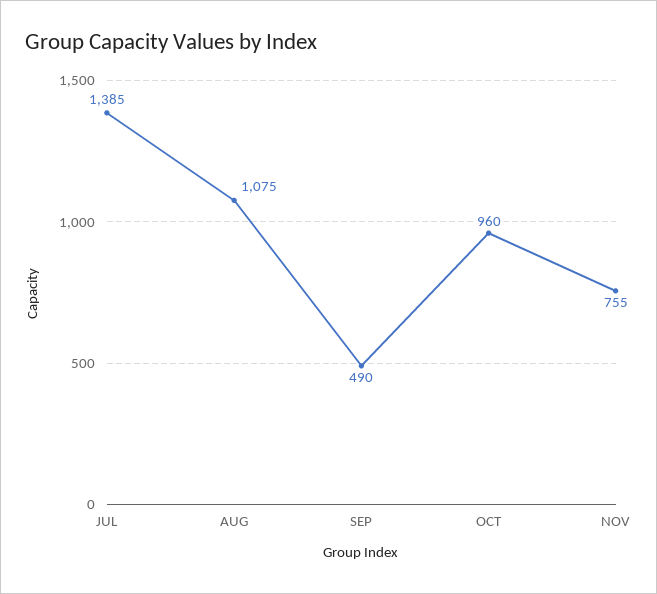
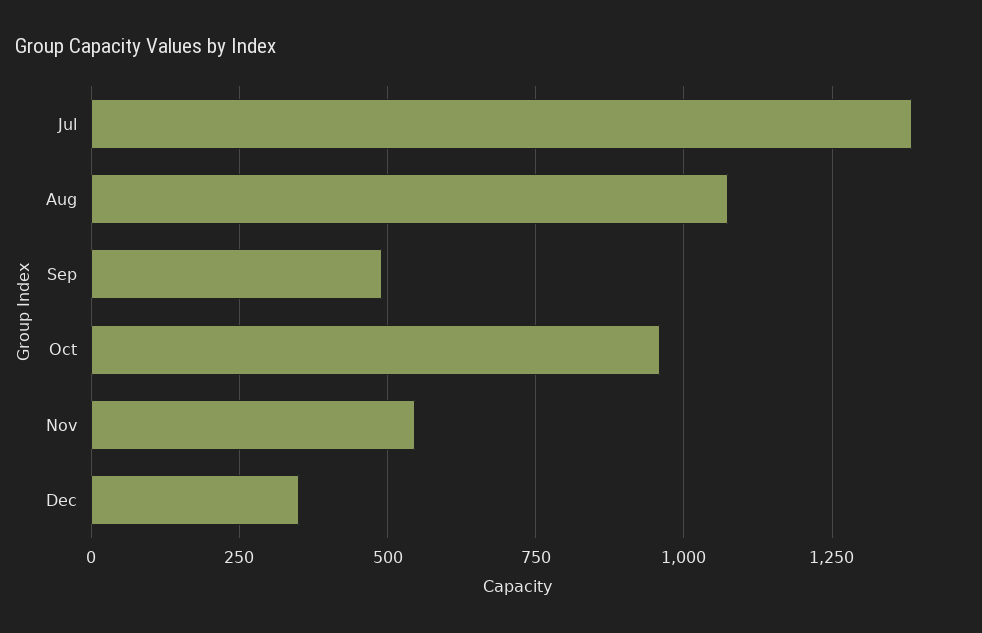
NOV: 755 -> 550
Dec: none -> 350

